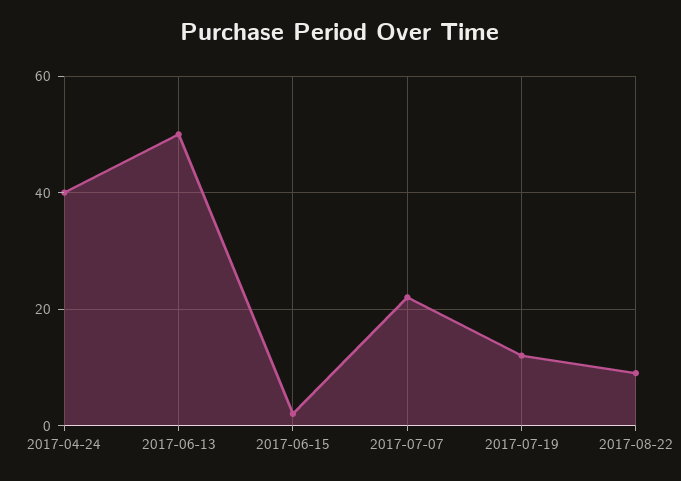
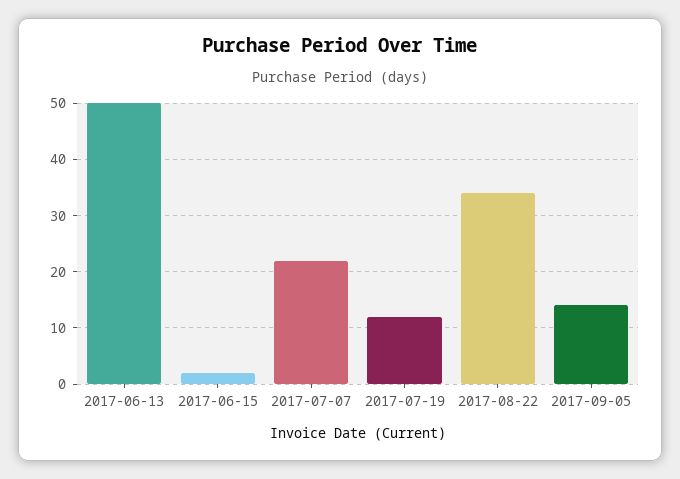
2017-04-24: 40 -> none
2017-08-22: 10 -> 35
2017-09-05: none -> 15

